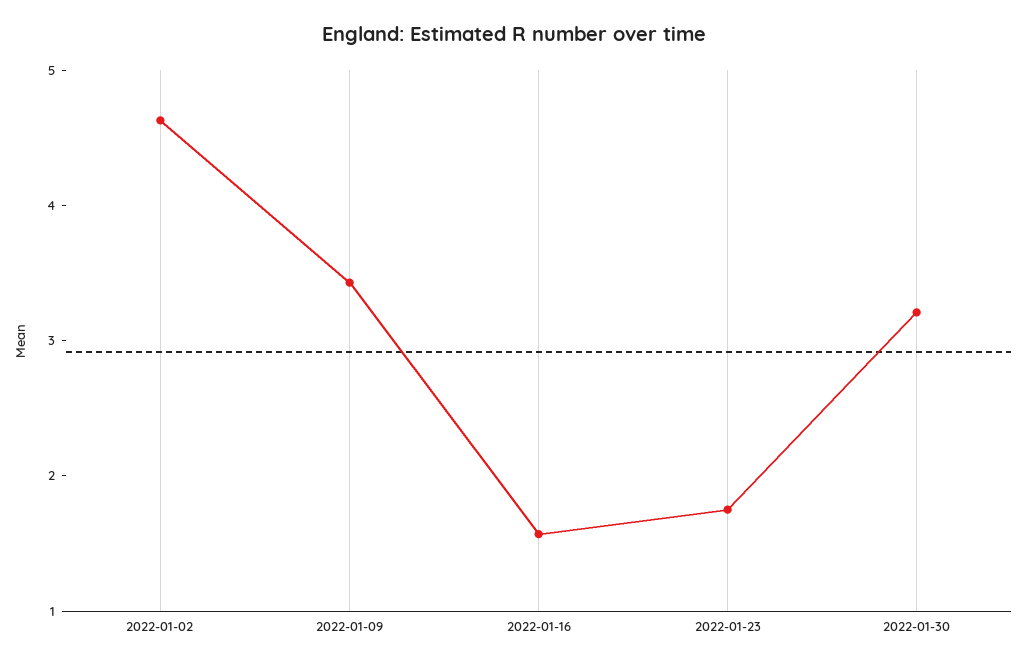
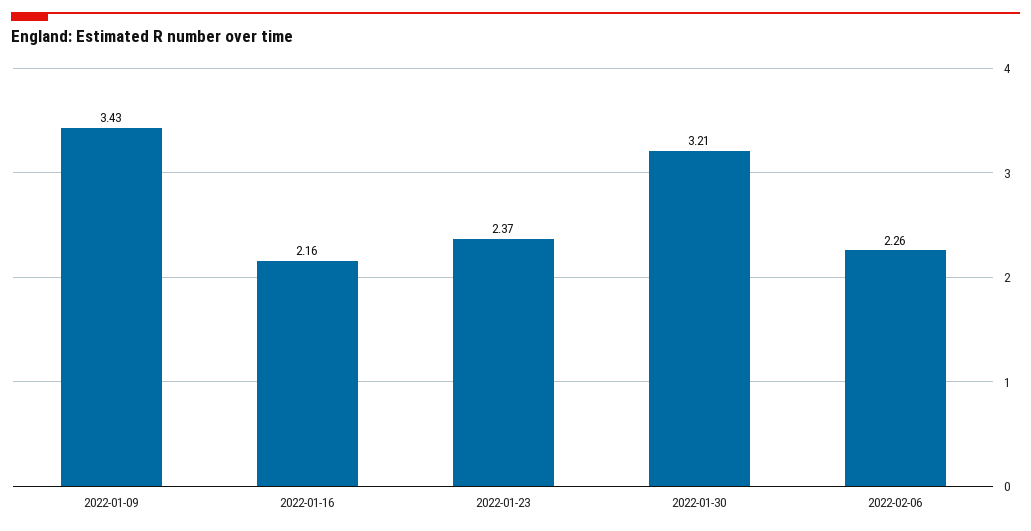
2022-01-02: 4.6 -> none
2022-01-16: 1.6 -> 2.16
2022-01-23: 1.8 -> 2.37
2022-02-06: none -> 2.26

